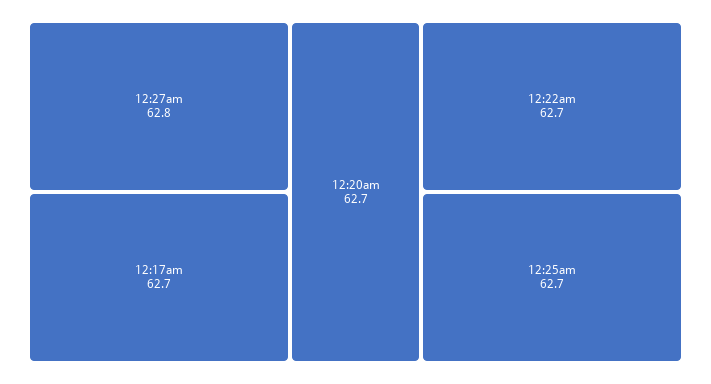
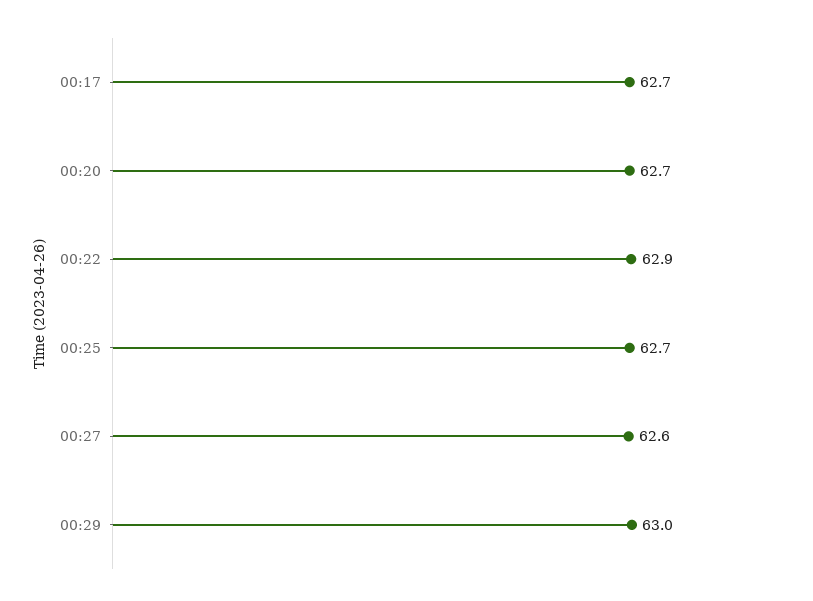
12:27am: 62.8 -> 62.6
12:22am: 62.7 -> 62.9
00:29: none -> 63

